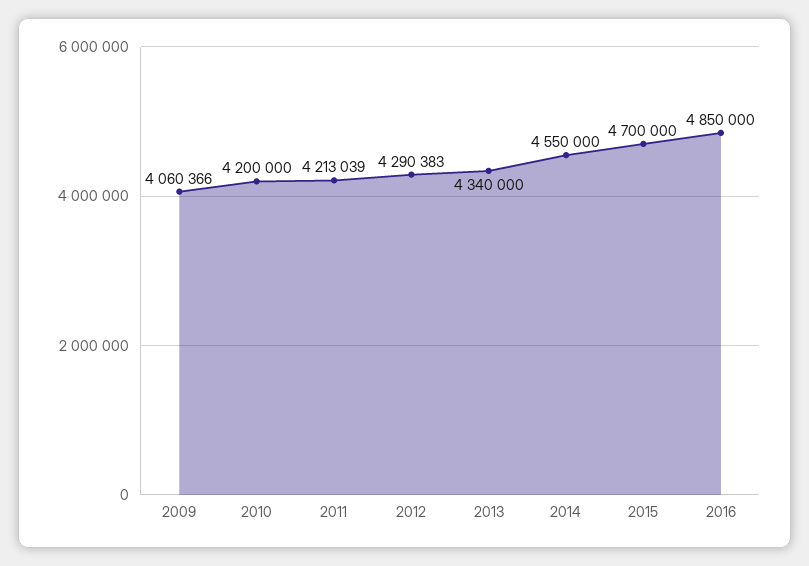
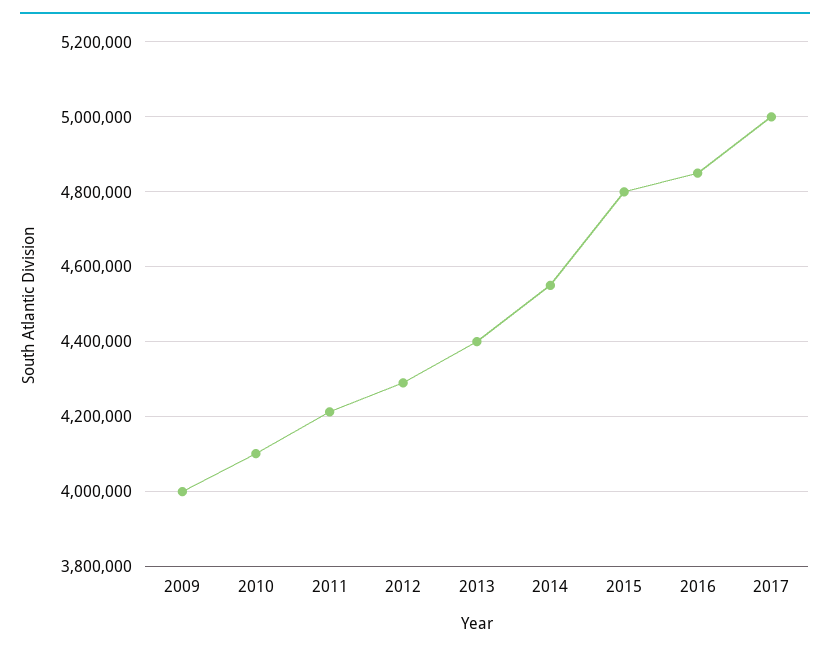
2009: 4060366 -> 4000000
2010: 4200000 -> 4100000
2013: 4340000 -> 4400000
2015: 4700000 -> 4800000
2017: none -> 5000000

